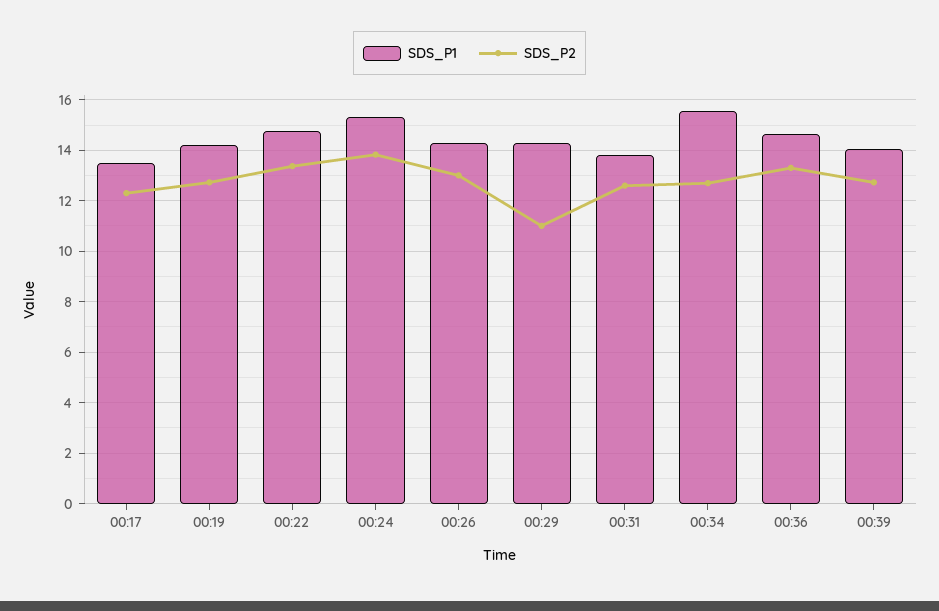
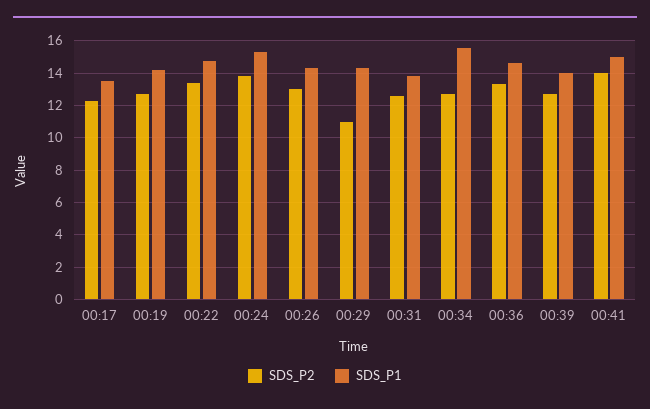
SDS_P2, 00:41: none -> 14
SDS_P1, 00:41: none -> 15

